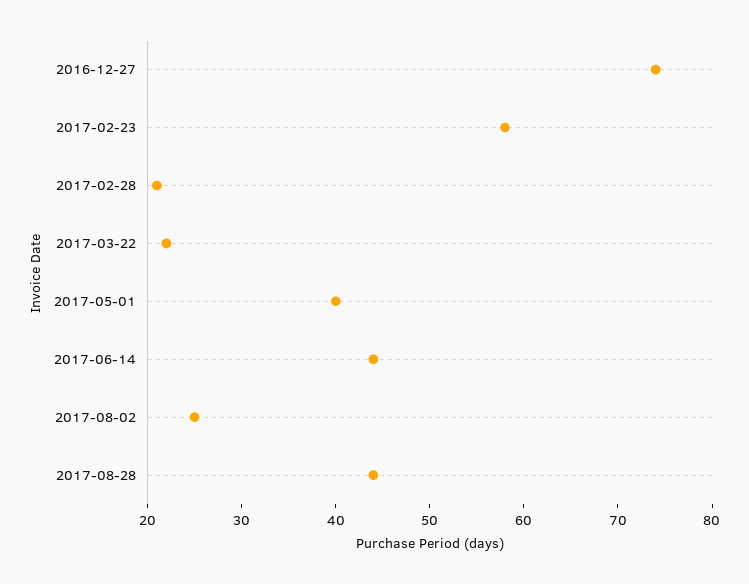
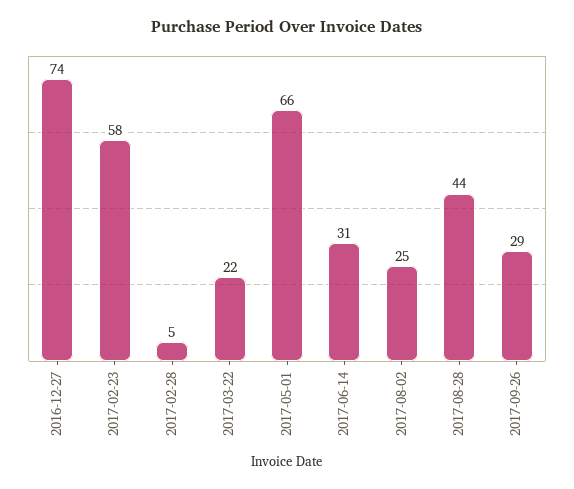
2017-02-28: 21 -> 5
2017-05-01: 40 -> 66
2017-06-14: 44 -> 31
2017-09-26: none -> 29

